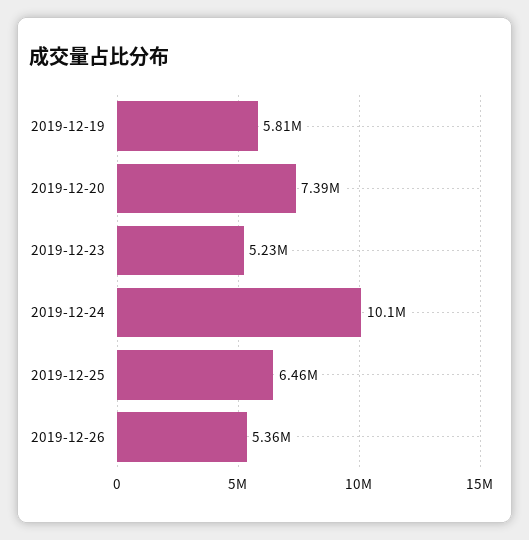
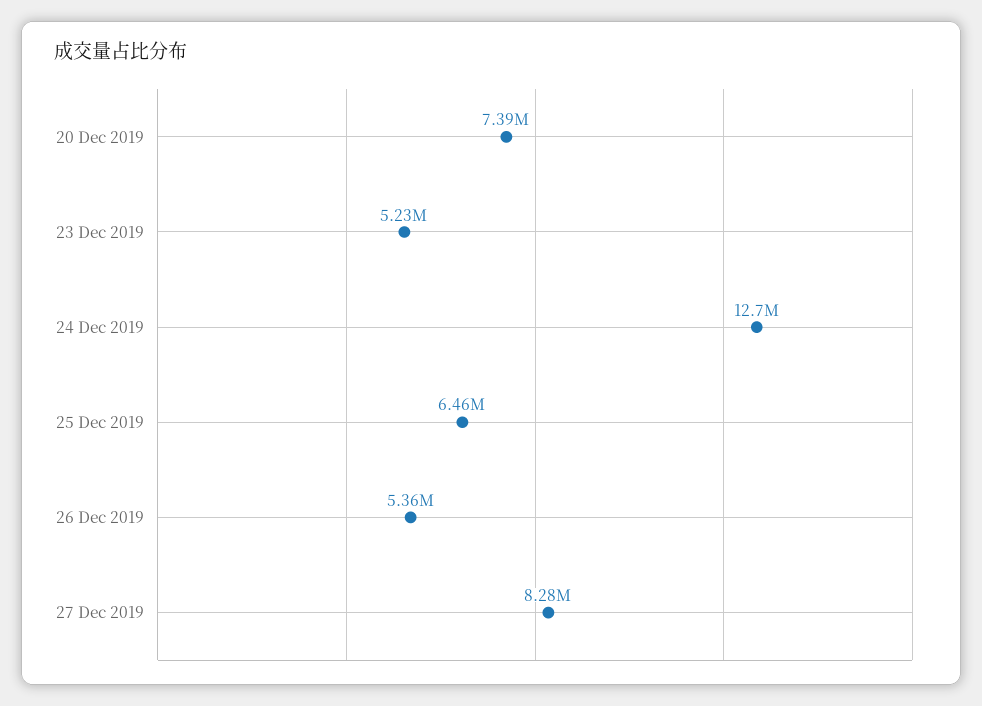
2019-12-19: 5810000 -> none
2019-12-24: 10100000 -> 12700000
27 Dec 2019: none -> 8280000

